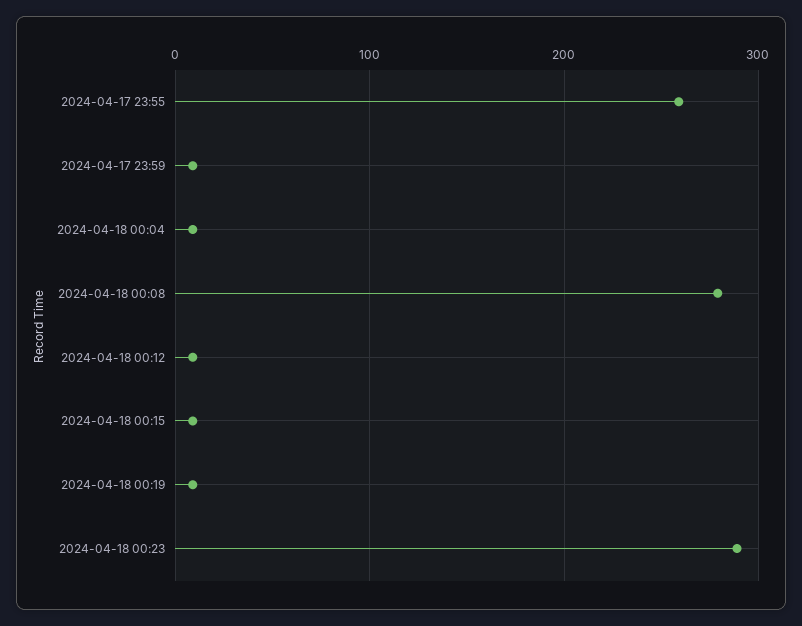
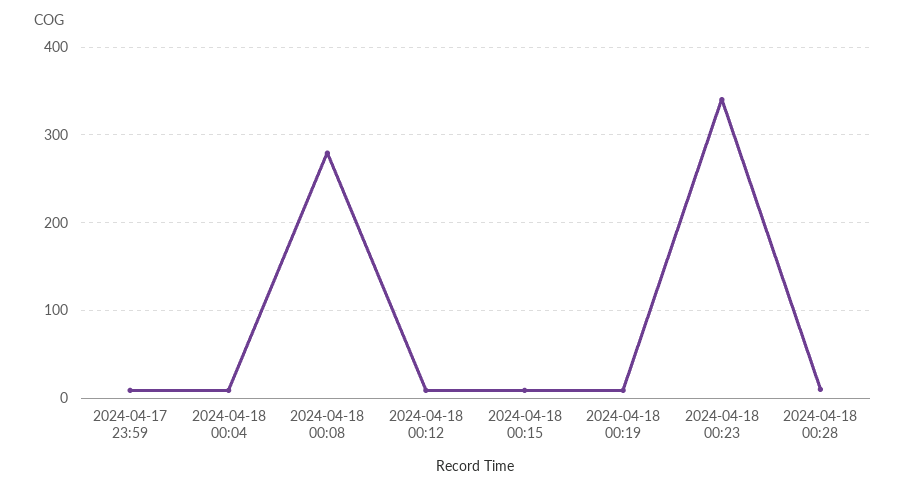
2024-04-17 23:55: 260 -> none
2024-04-18 00:23: 290 -> 340
2024-04-18 00:28: none -> 10

